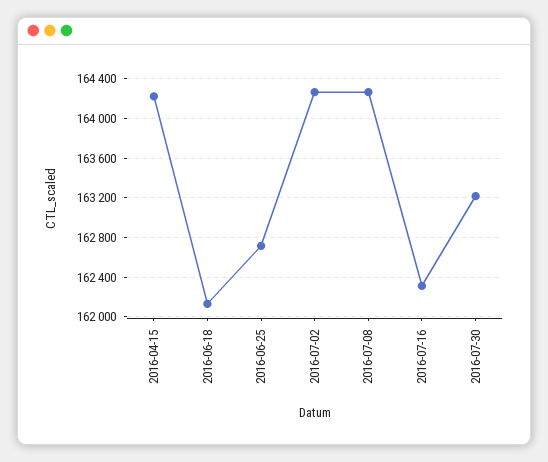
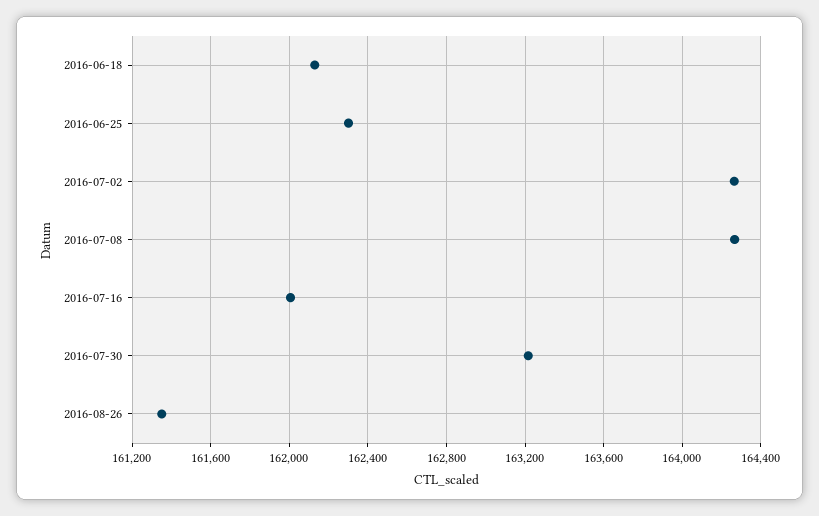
2016-04-15: 164200 -> none
2016-06-25: 162700 -> 162300
2016-07-16: 162300 -> 162000
2016-08-26: none -> 161350

